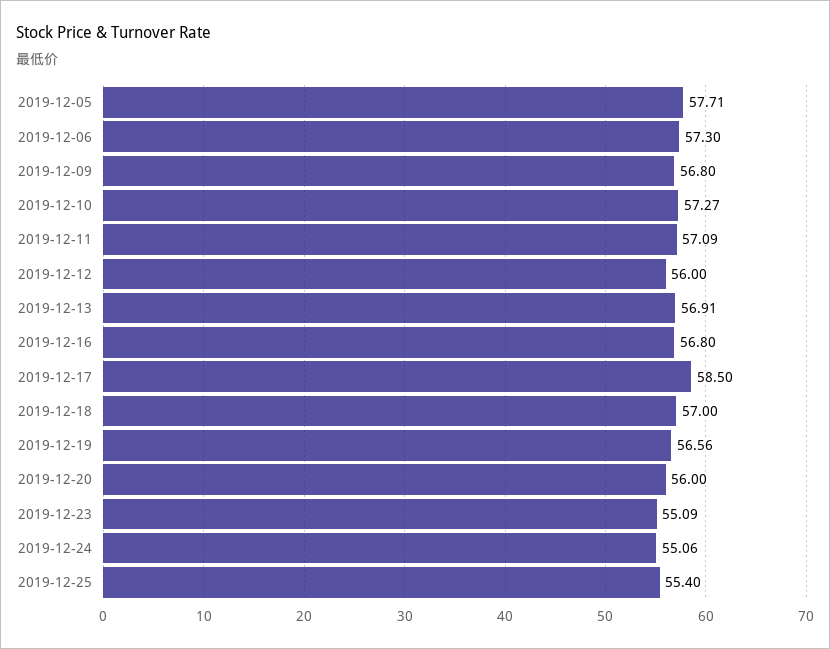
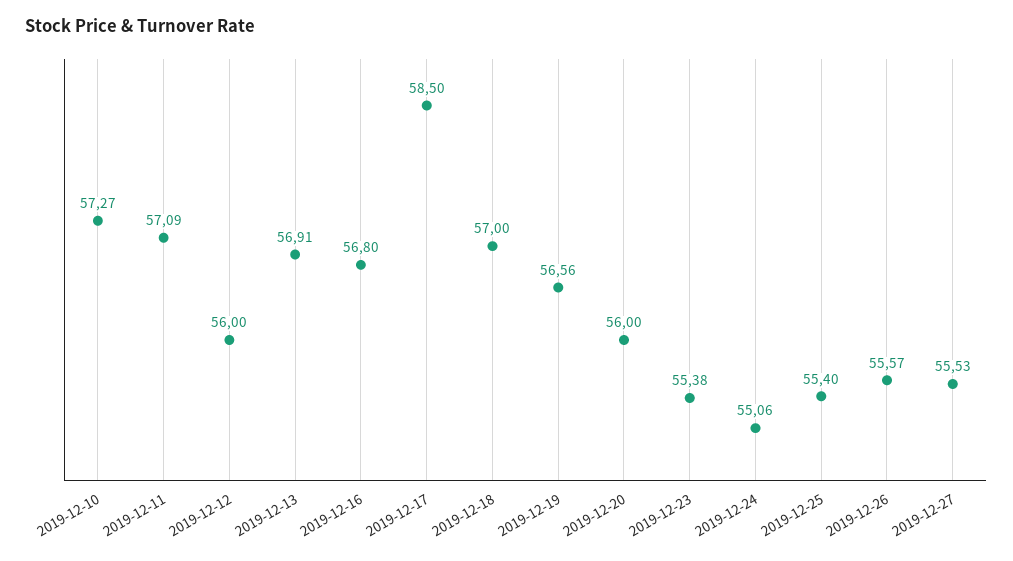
2019-12-05: 57.71 -> none
2019-12-06: 57.3 -> none
2019-12-09: 56.8 -> none
2019-12-23: 55.09 -> 55.38
2019-12-26: none -> 55.57
2019-12-27: none -> 55.53

